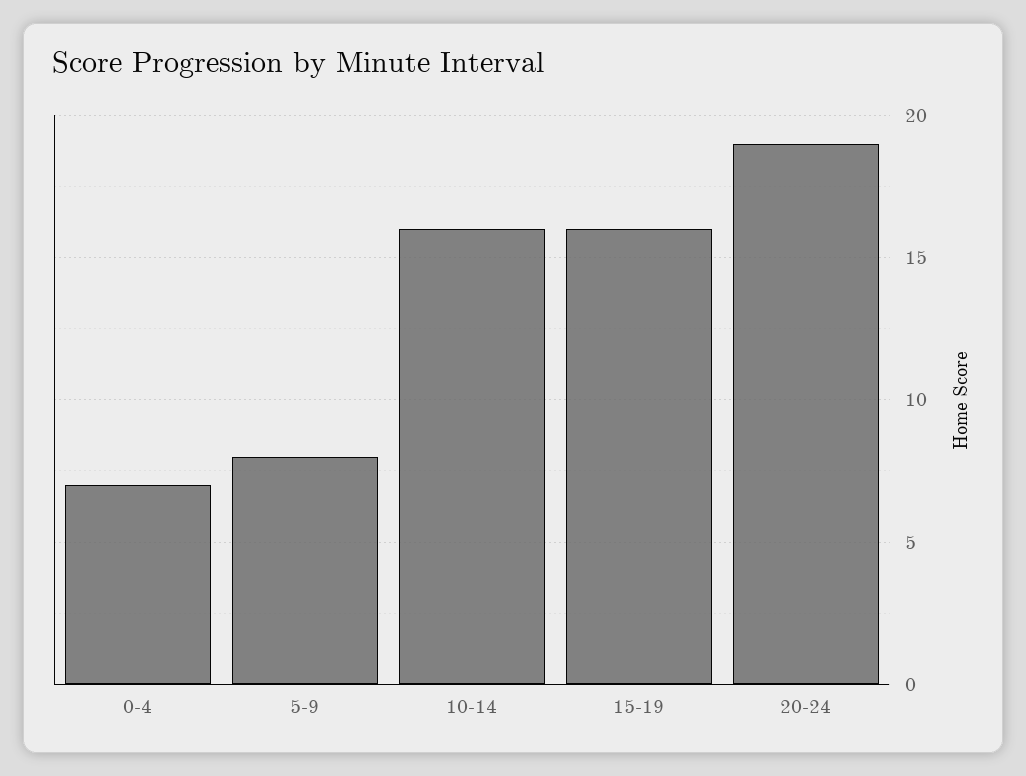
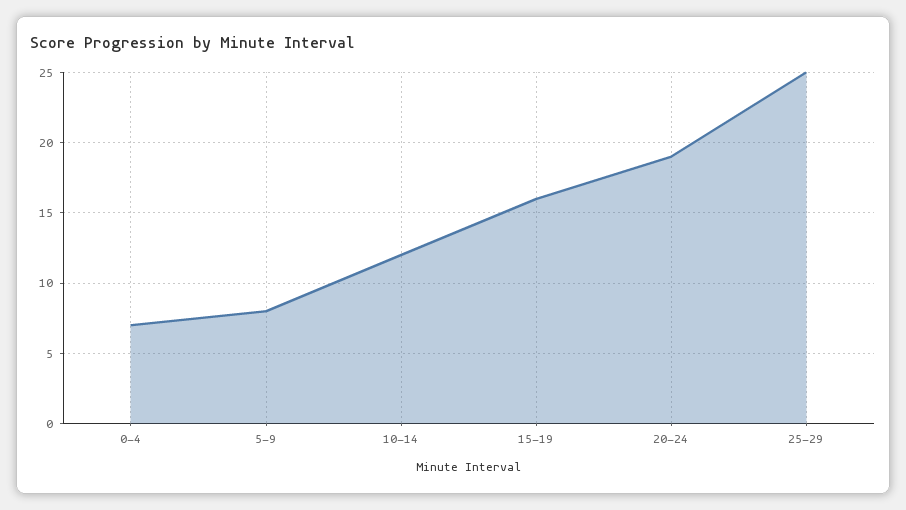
10-14: 16 -> 12
25-29: none -> 25

